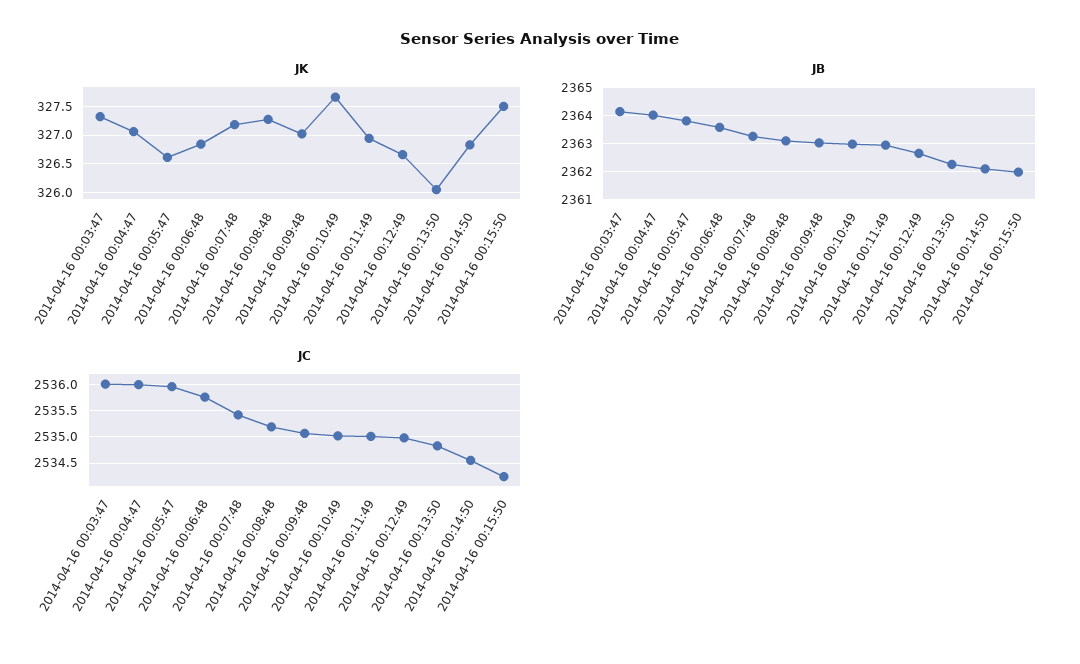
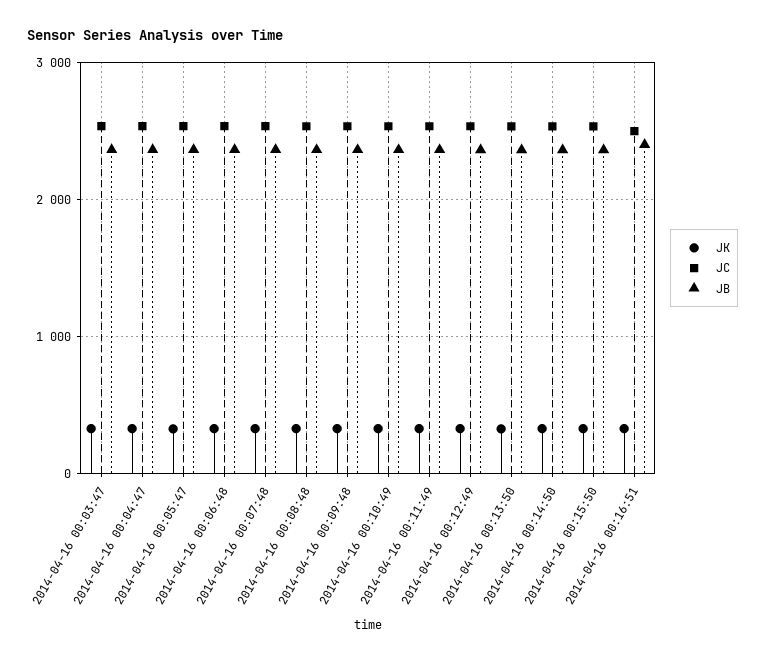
JK, 2014-04-16 00:16:51: none -> 300
JC, 2014-04-16 00:16:51: none -> 2500
JB, 2014-04-16 00:16:51: none -> 2400

